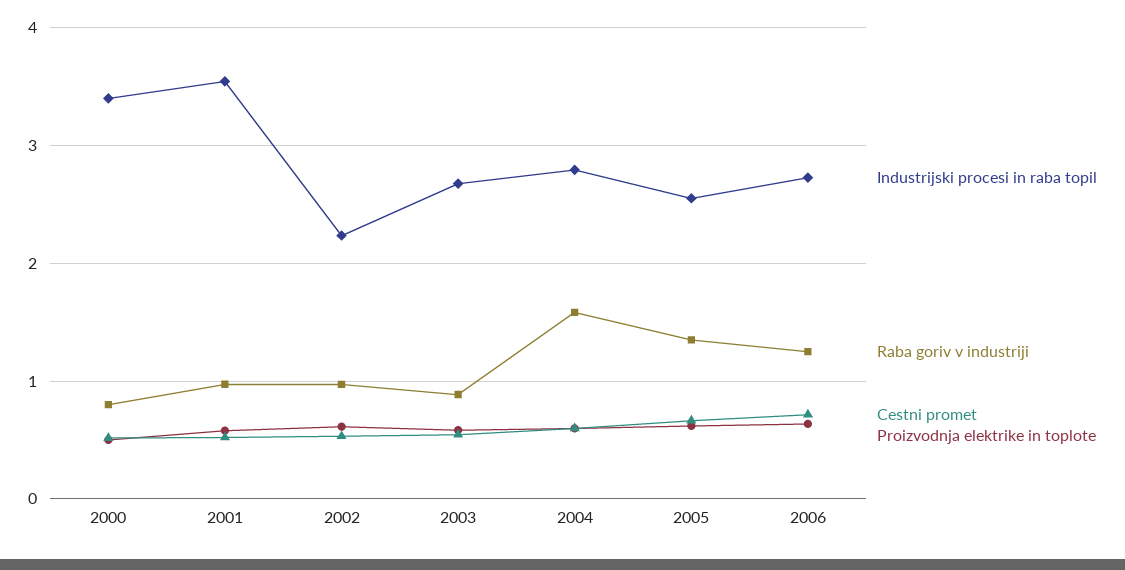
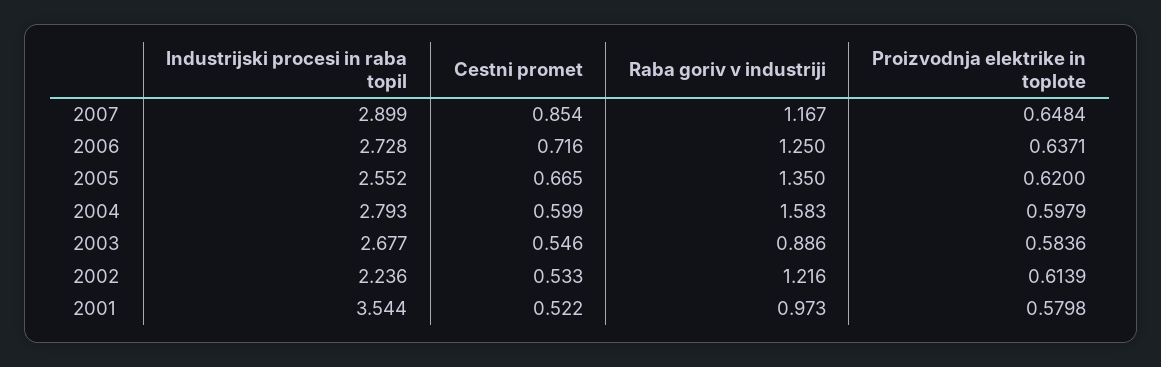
Industrijski procesi in raba topil, 2000: 3.4 -> none
Raba goriv v industriji, 2000: 0.8 -> none
Cestni promet, 2000: 0.5 -> none
Proizvodnja elektrike in toplote, 2000: 0.5 -> none
Raba goriv v industriji, 2002: 1 -> 1.216
Industrijski procesi in raba topil, 2007: none -> 2.899
Cestni promet, 2007: none -> 0.854
Raba goriv v industriji, 2007: none -> 1.167
Proizvodnja elektrike in toplote, 2007: none -> 0.6484

